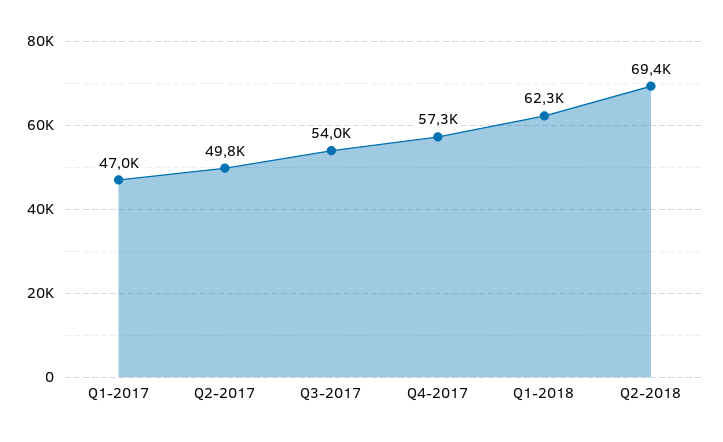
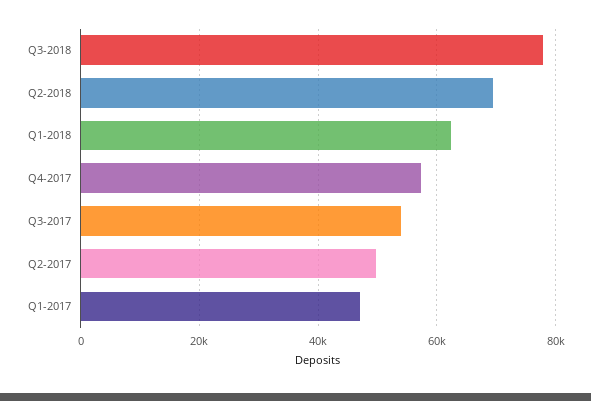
Q3-2018: none -> 78000

